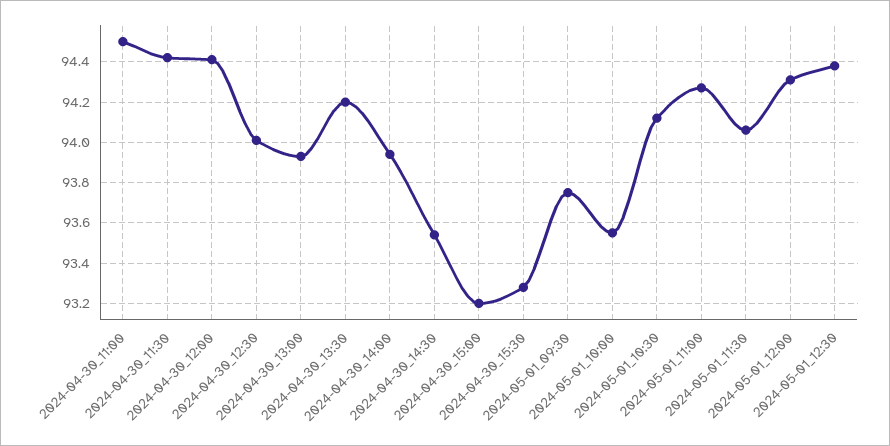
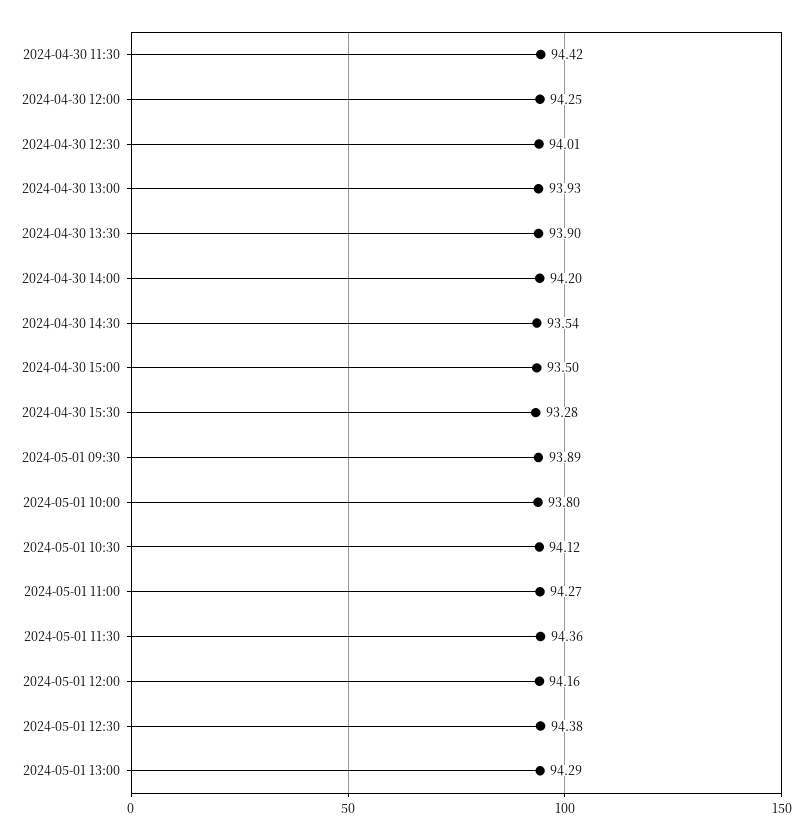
2024-04-30_11:00: 94.5 -> none
2024-04-30_12:00: 94.4 -> 94.25
2024-04-30_13:30: 94.2 -> 93.9
2024-04-30_14:00: 93.95 -> 94.2
2024-04-30_15:00: 93.2 -> 93.5
2024-05-01_09:30: 93.75 -> 93.89
2024-05-01_10:00: 93.55 -> 93.8
2024-05-01_11:30: 94.05 -> 94.36
2024-05-01_12:00: 94.3 -> 94.16
2024-05-01 13:00: none -> 94.29

